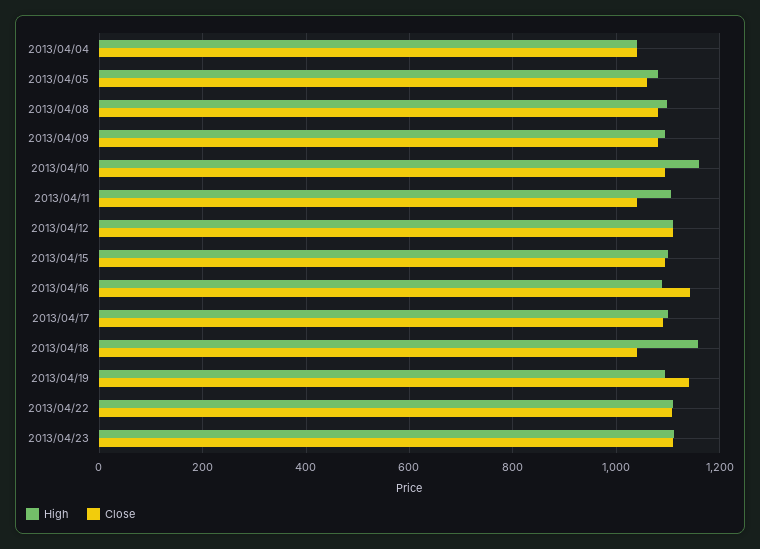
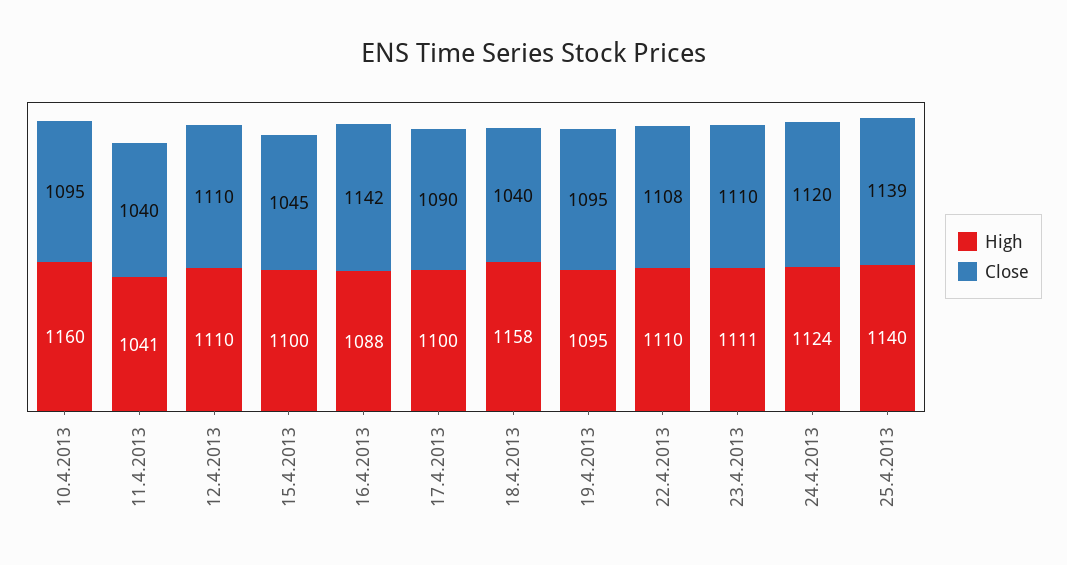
High, 2013/04/04: 1040 -> none
Close, 2013/04/04: 1040 -> none
High, 2013/04/05: 1080 -> none
Close, 2013/04/05: 1060 -> none
High, 2013/04/08: 1100 -> none
Close, 2013/04/08: 1080 -> none
High, 2013/04/09: 1100 -> none
Close, 2013/04/09: 1080 -> none
High, 2013/04/11: 1100 -> 1041
Close, 2013/04/15: 1100 -> 1045
Close, 2013/04/19: 1140 -> 1095
High, 24.4.2013: none -> 1124
Close, 24.4.2013: none -> 1120
High, 25.4.2013: none -> 1140
Close, 25.4.2013: none -> 1139

